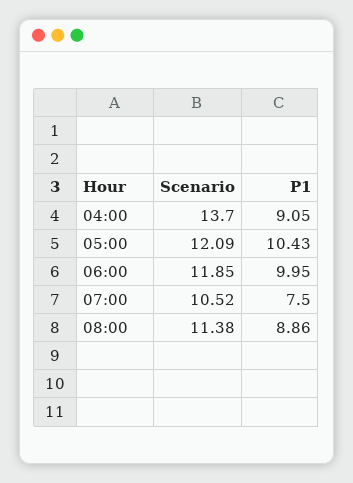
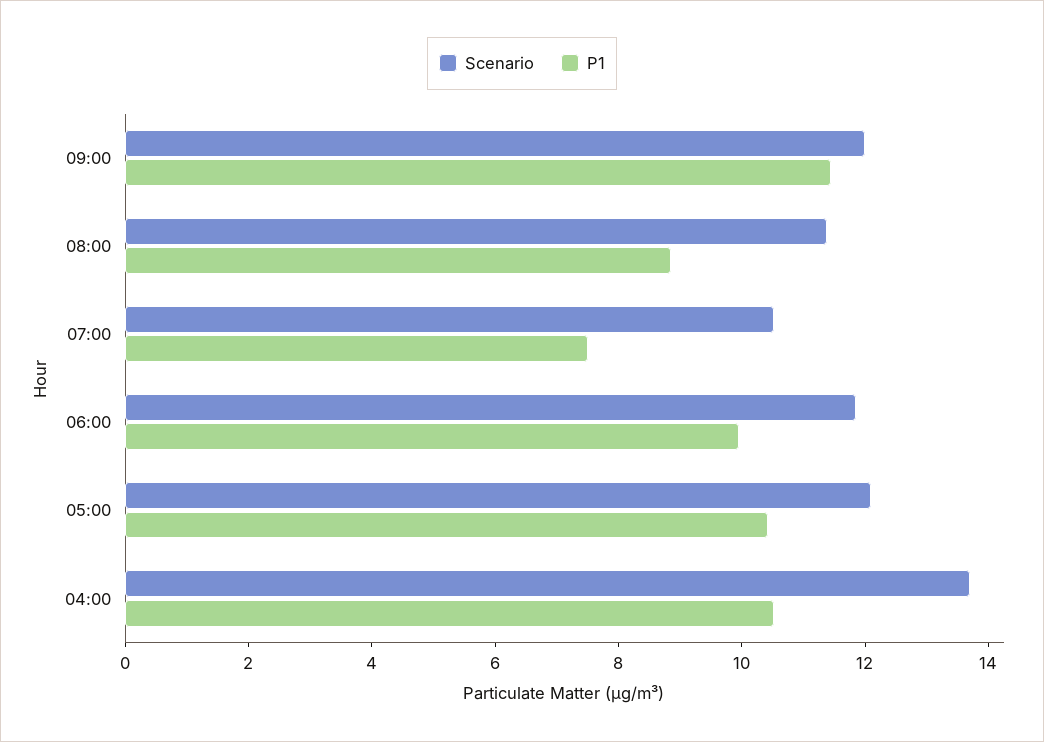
P1, 04:00: 9.05 -> 10.5
Scenario, 09:00: none -> 12
P1, 09:00: none -> 11.5

